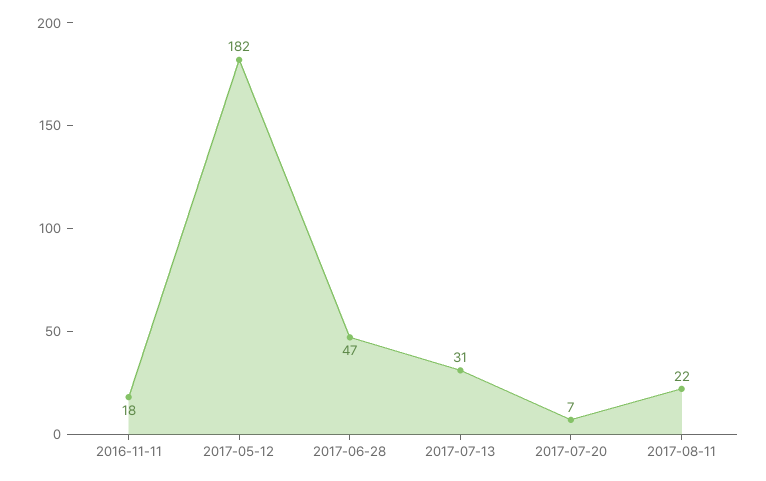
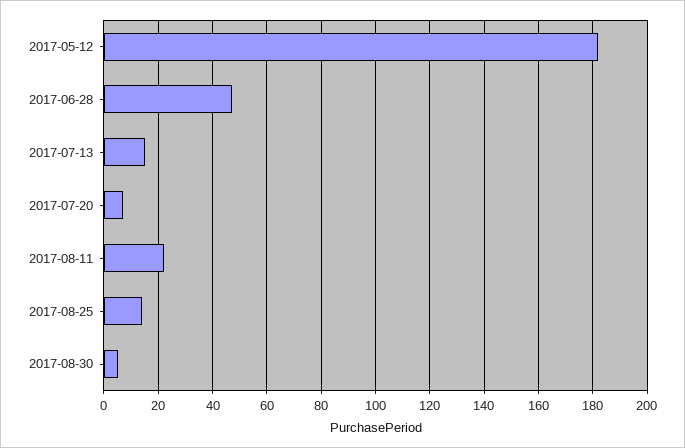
2016-11-11: 18 -> none
2017-07-13: 31 -> 15
2017-08-25: none -> 15
2017-08-30: none -> 5

